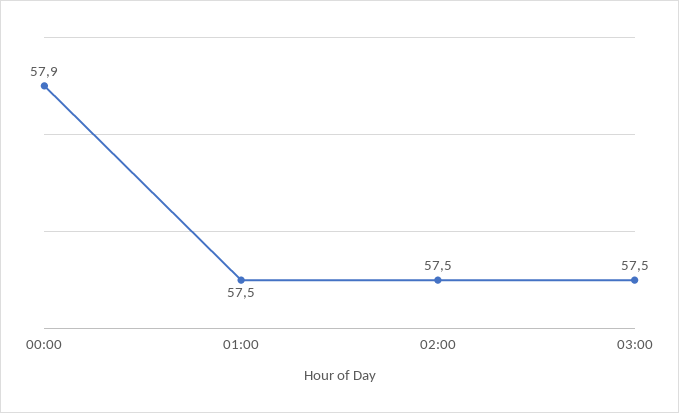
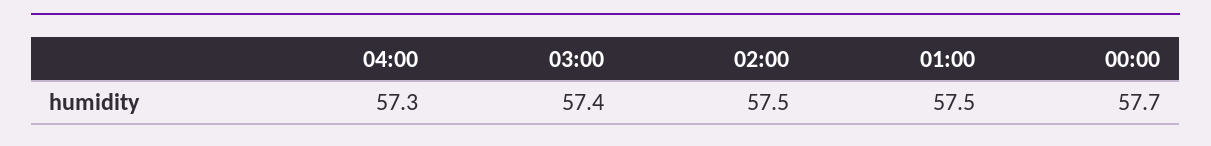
00:00: 57.9 -> 57.7
03:00: 57.5 -> 57.4
04:00: none -> 57.3

